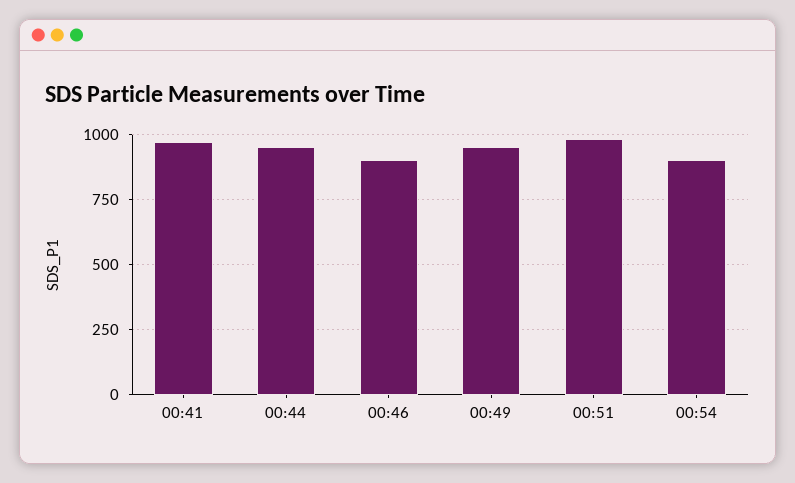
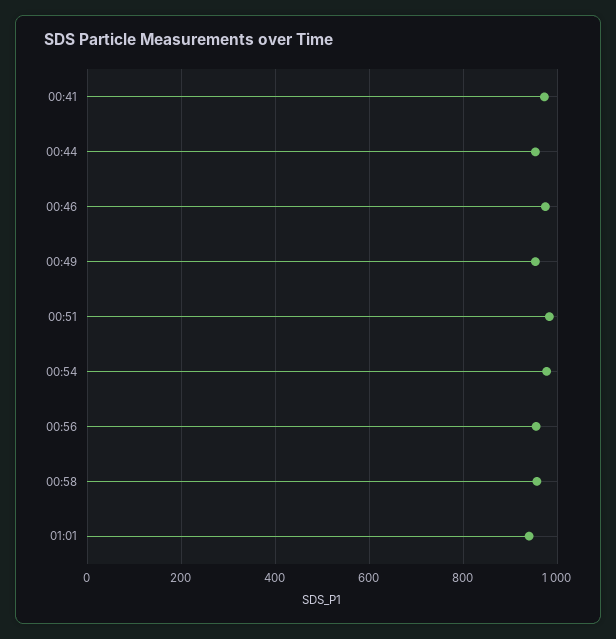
00:46: 900 -> 980
00:54: 900 -> 980
00:56: none -> 960
00:58: none -> 960
01:01: none -> 940

